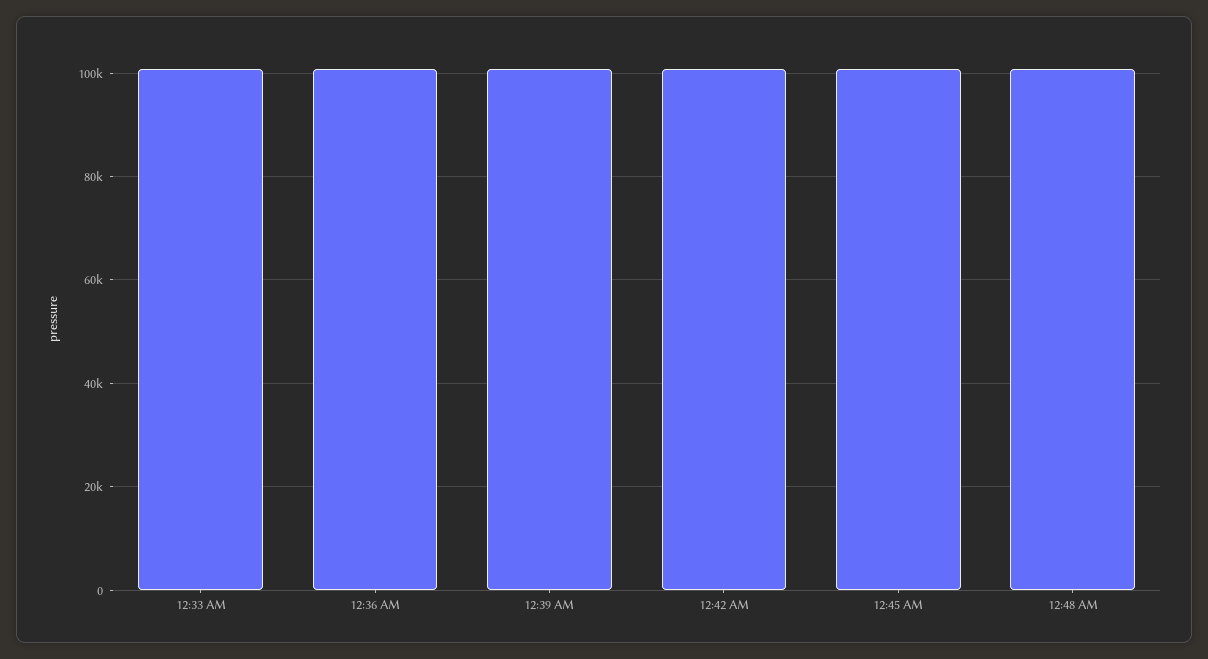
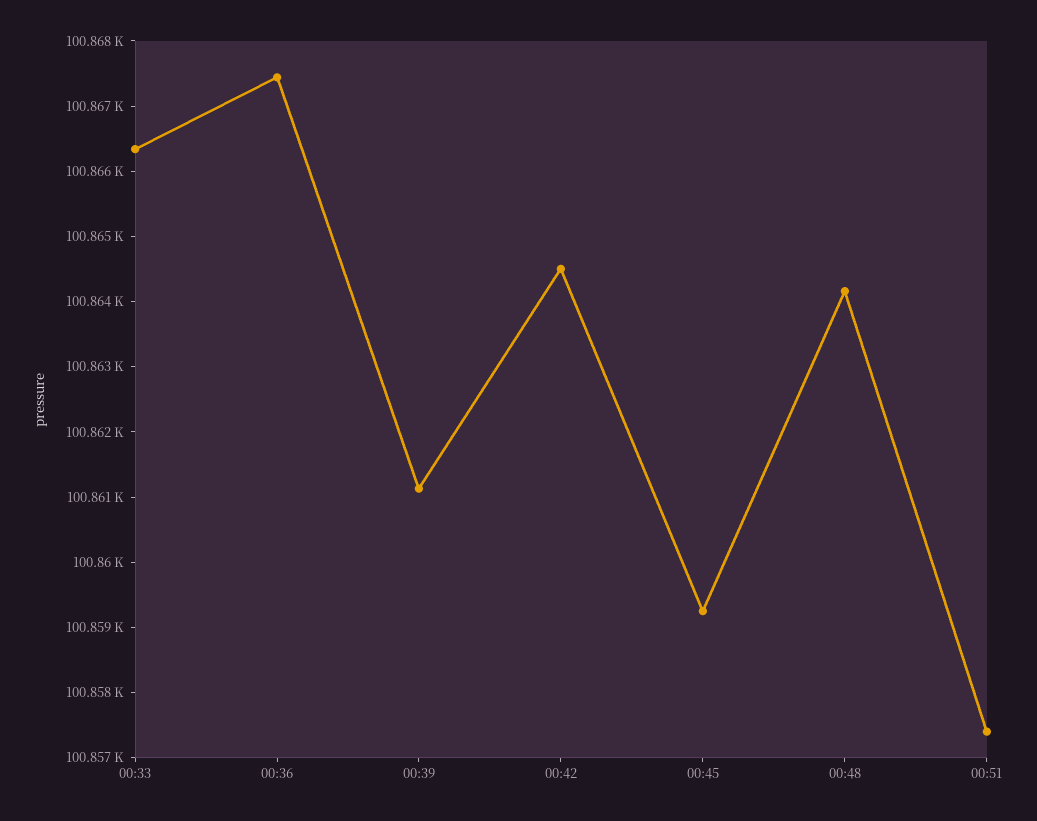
00:51: none -> 100857.4

